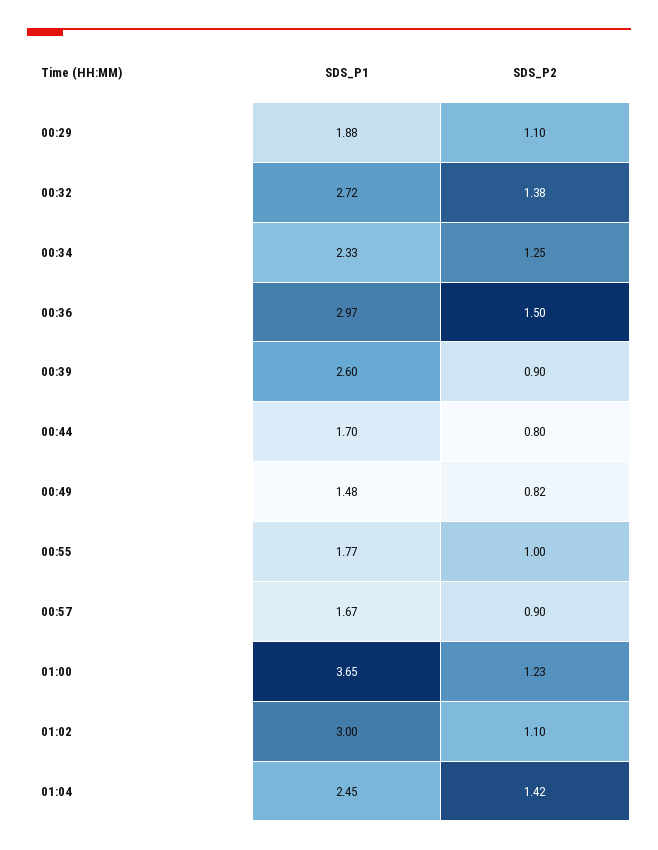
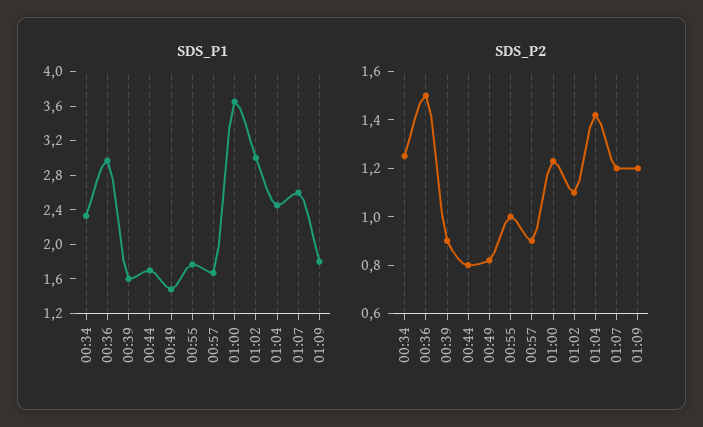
SDS_P1, 00:29: 1.88 -> none
SDS_P2, 00:29: 1.1 -> none
SDS_P1, 00:32: 2.72 -> none
SDS_P2, 00:32: 1.38 -> none
SDS_P1, 00:39: 2.6 -> 1.6
SDS_P1, 01:07: none -> 2.6
SDS_P1, 01:09: none -> 1.8
SDS_P2, 01:07: none -> 1.2
SDS_P2, 01:09: none -> 1.2

